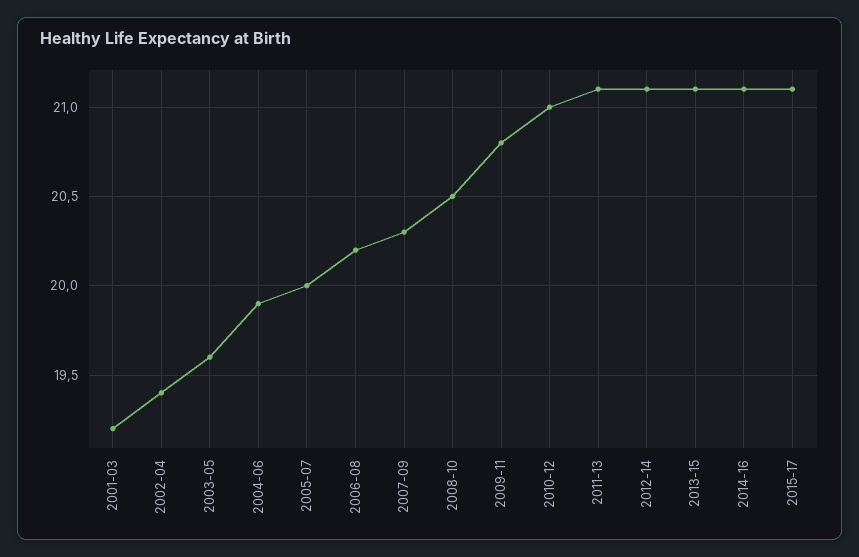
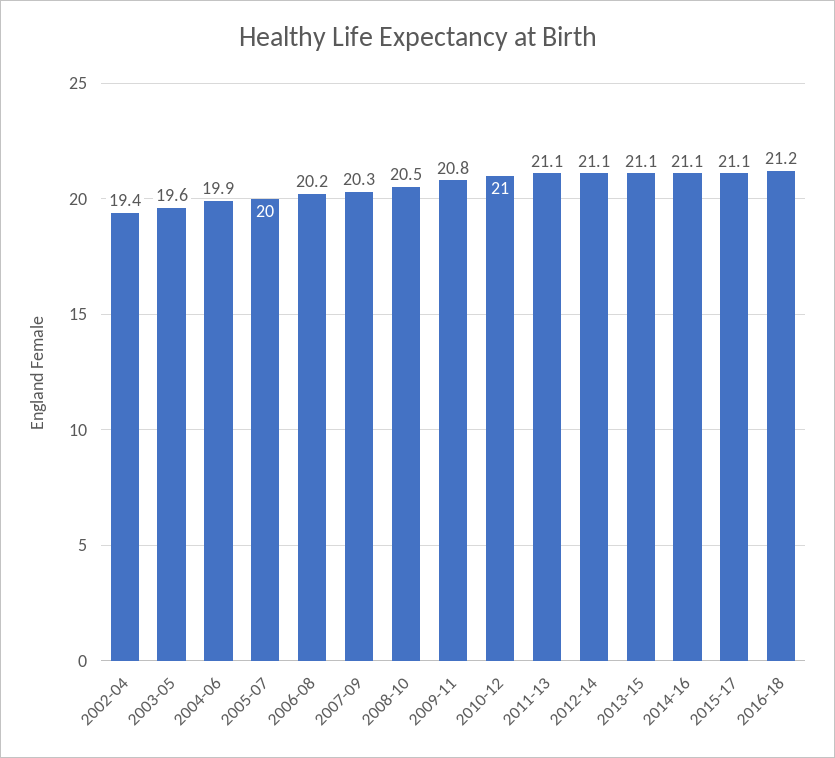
2001-03: 19.2 -> none
2016-18: none -> 21.2

